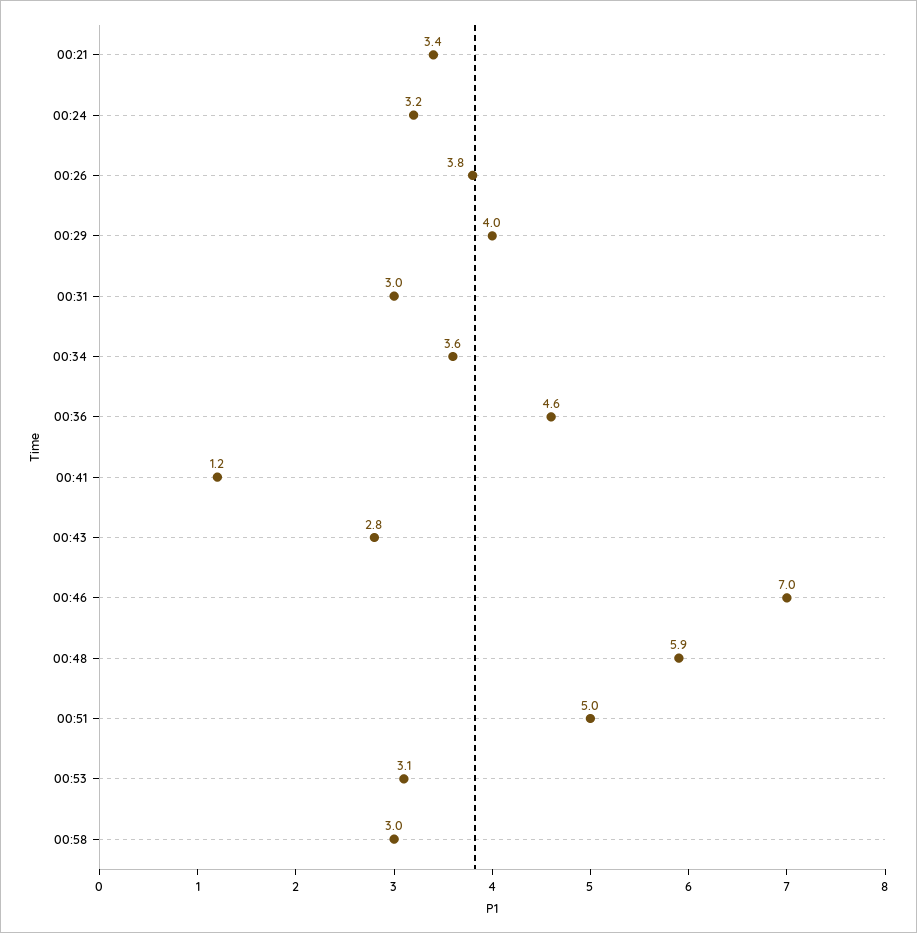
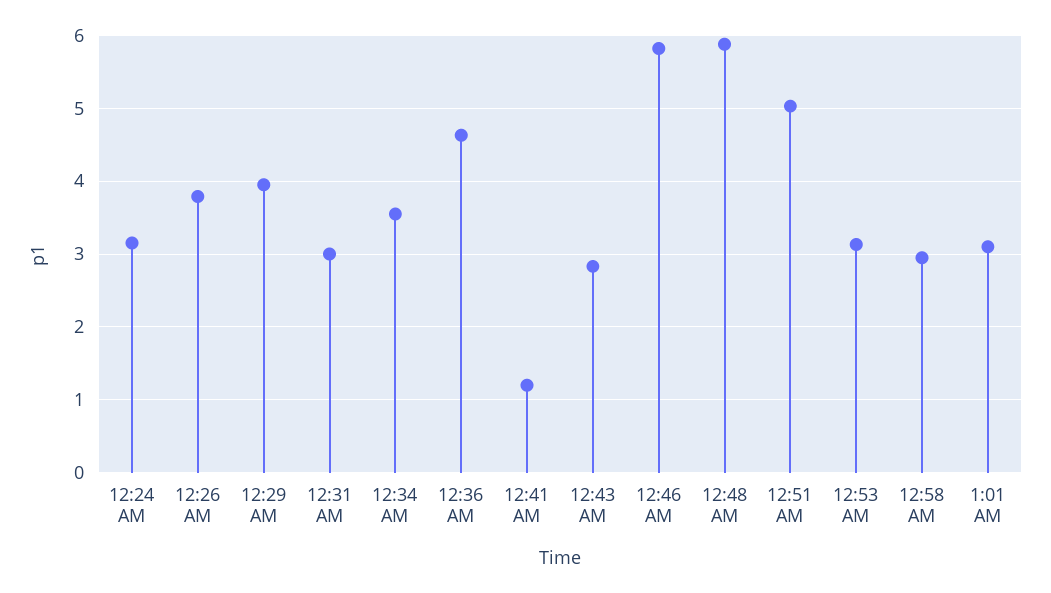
00:21: 3.4 -> none
00:46: 7 -> 5.8
1:01 AM: none -> 3.1

